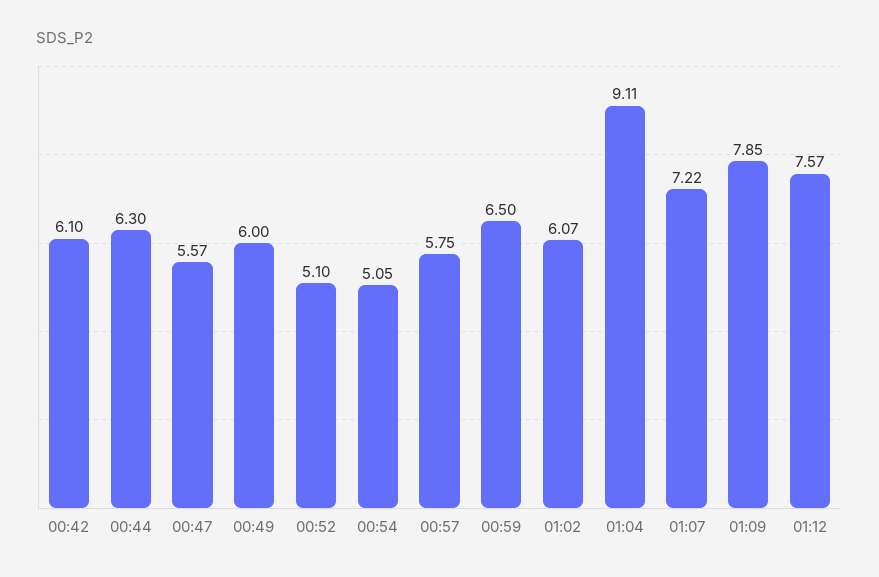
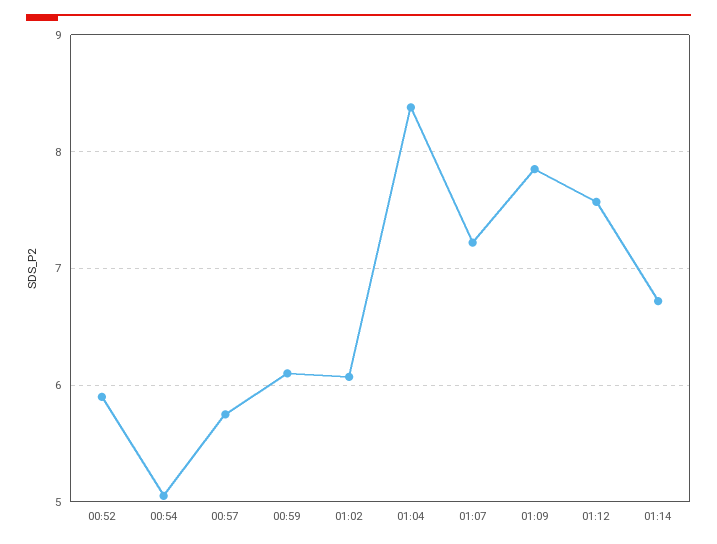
00:42: 6.1 -> none
00:44: 6.3 -> none
00:47: 5.57 -> none
00:49: 6 -> none
00:52: 5.1 -> 5.9
00:59: 6.5 -> 6.1
01:04: 9.11 -> 8.4
01:14: none -> 6.7

